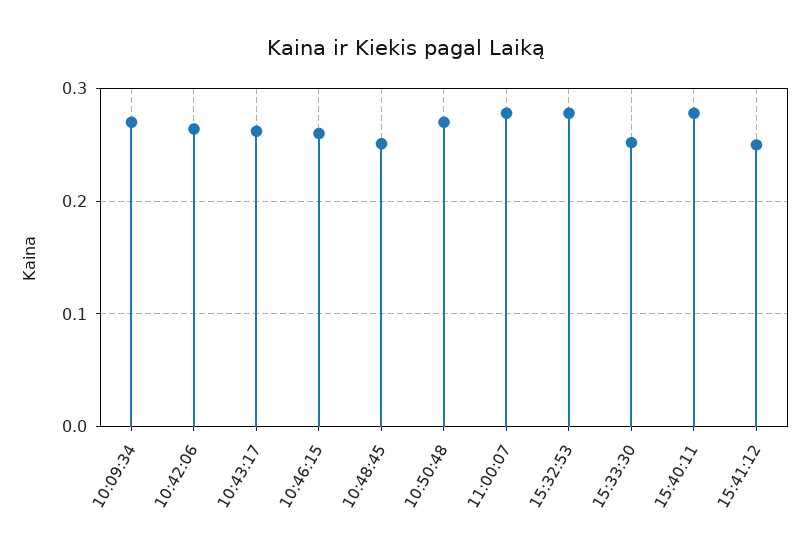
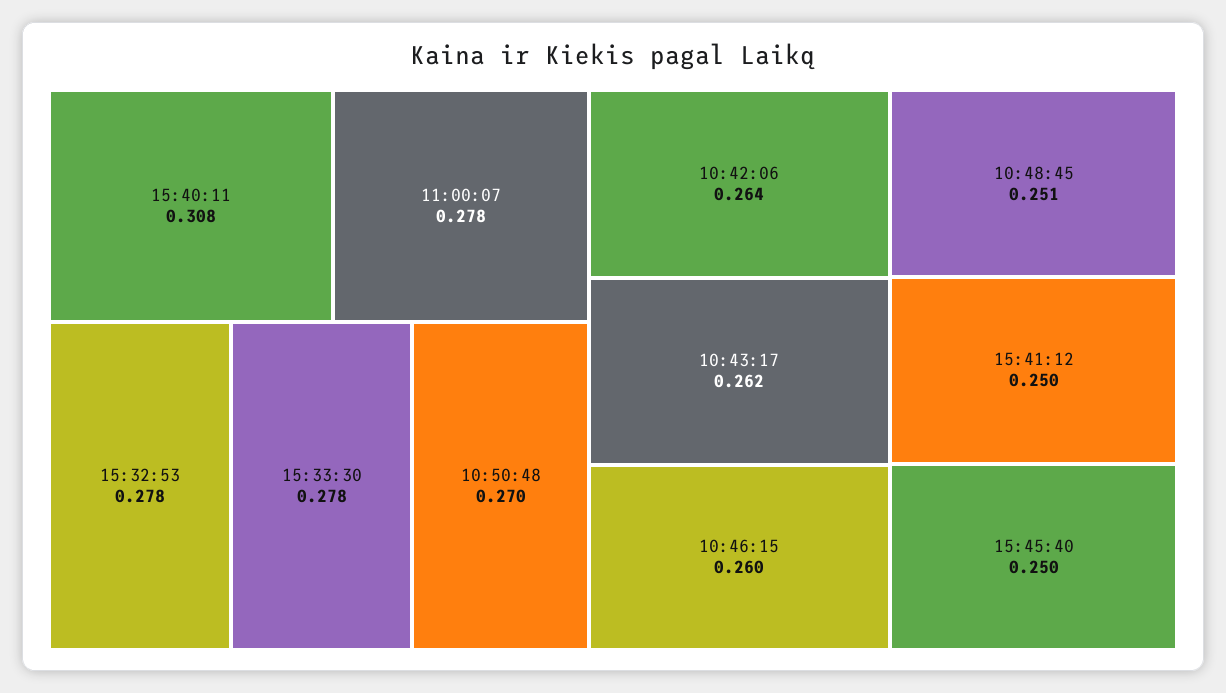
10:09:34: 0.27 -> none
15:33:30: 0.25 -> 0.278
15:40:11: 0.28 -> 0.308
15:45:40: none -> 0.25

